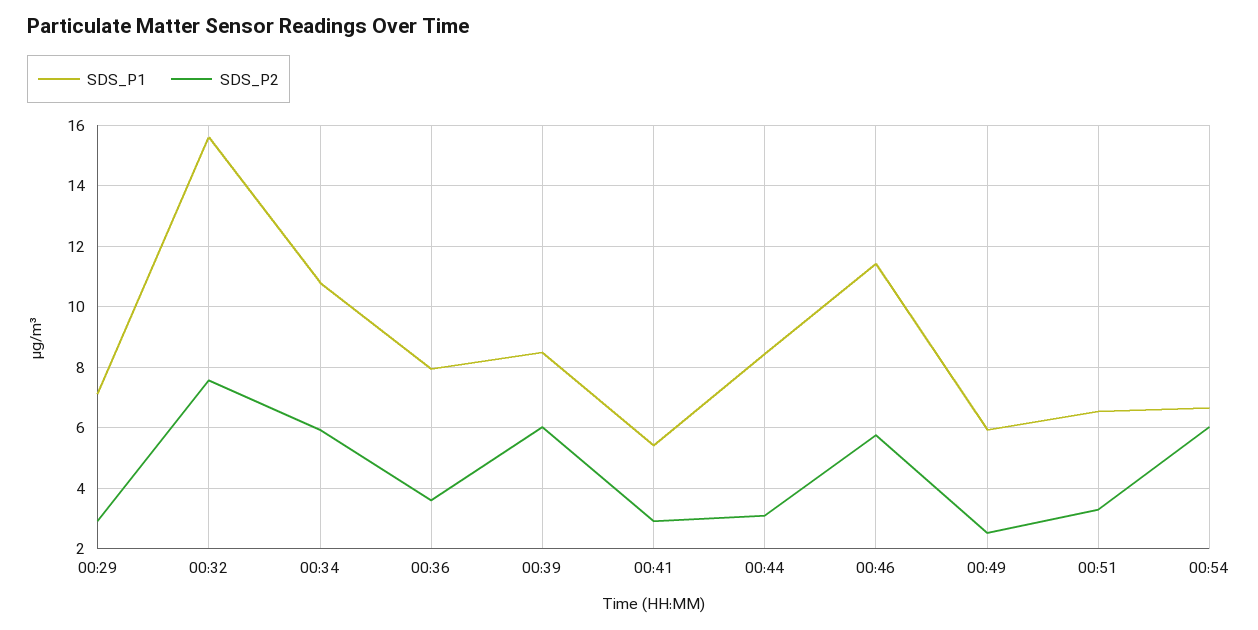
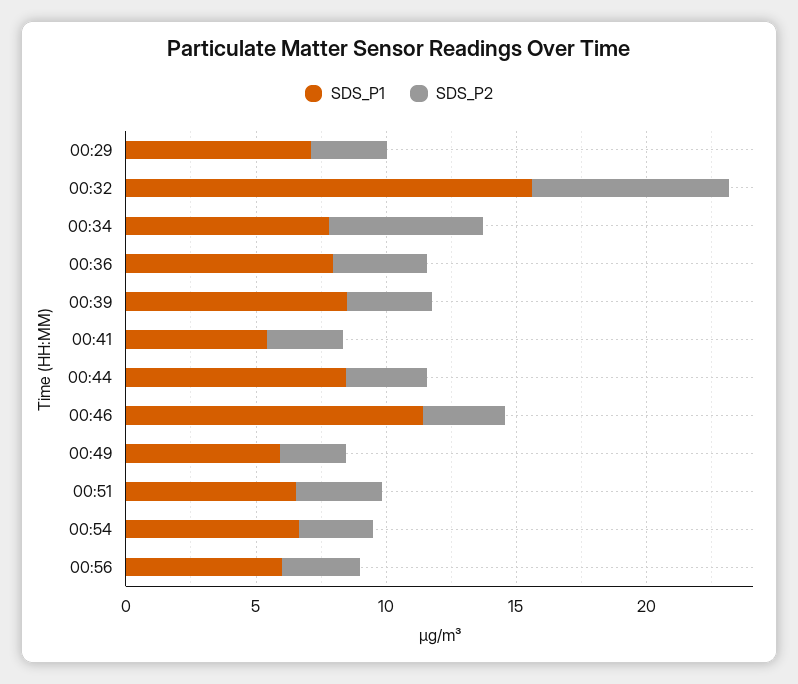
SDS_P1, 00:34: 10.8 -> 8
SDS_P2, 00:39: 6 -> 3
SDS_P2, 00:46: 5.8 -> 3
SDS_P2, 00:54: 6 -> 3
SDS_P1, 00:56: none -> 6
SDS_P2, 00:56: none -> 3

